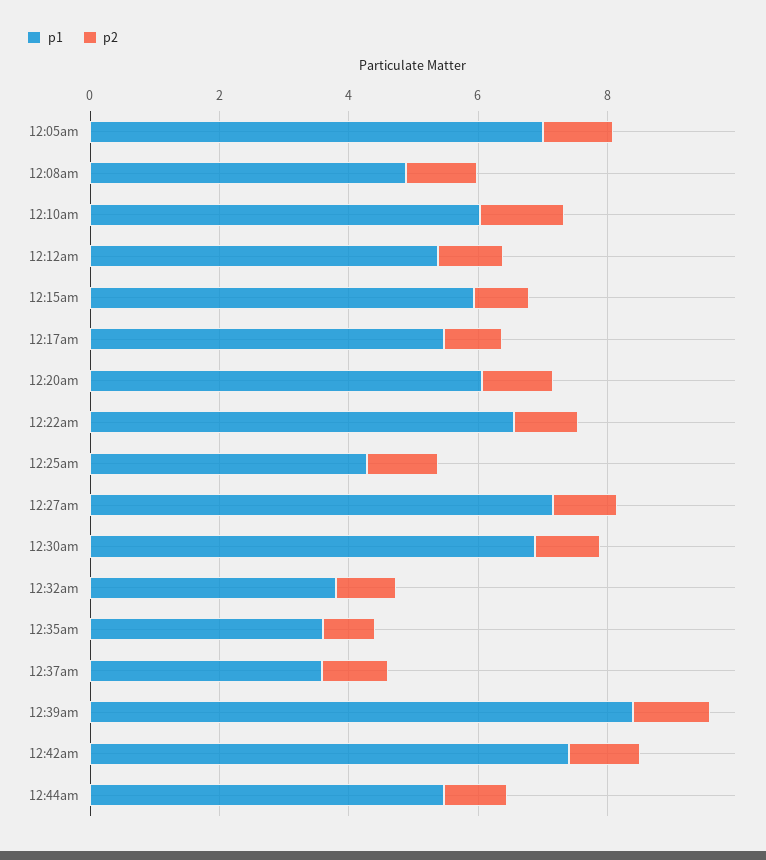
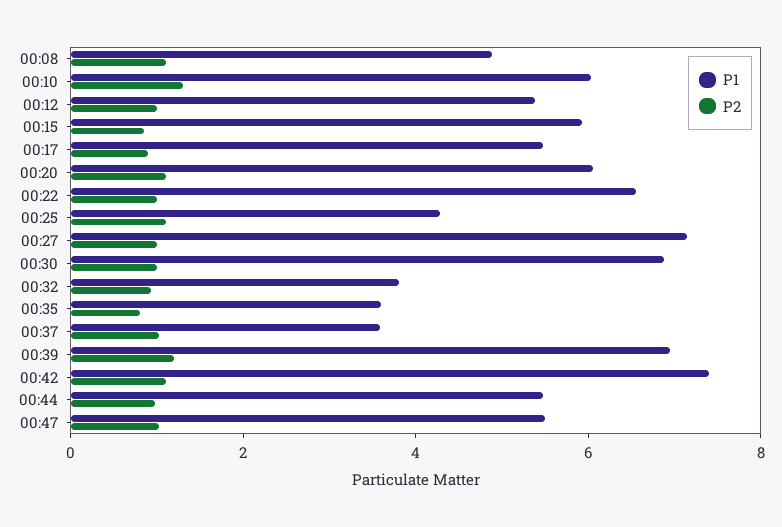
p1, 12:05am: 7 -> none
p2, 12:05am: 1 -> none
p1, 12:39am: 8.5 -> 7
p1, 00:47: none -> 5.5
p2, 00:47: none -> 1

